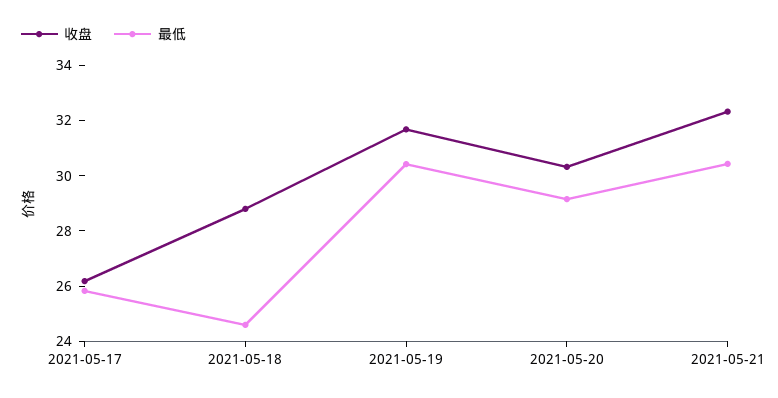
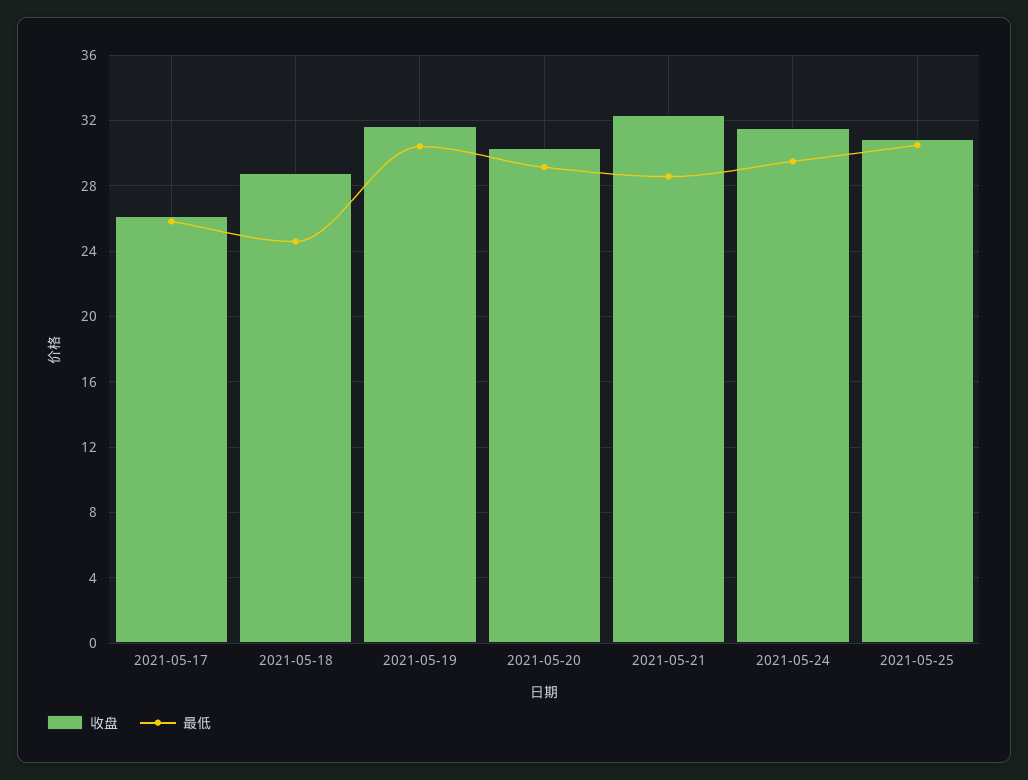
最低, 2021-05-21: 30.5 -> 28.5
收盘, 2021-05-24: none -> 31.5
最低, 2021-05-24: none -> 29.5
收盘, 2021-05-25: none -> 31
最低, 2021-05-25: none -> 30.5

